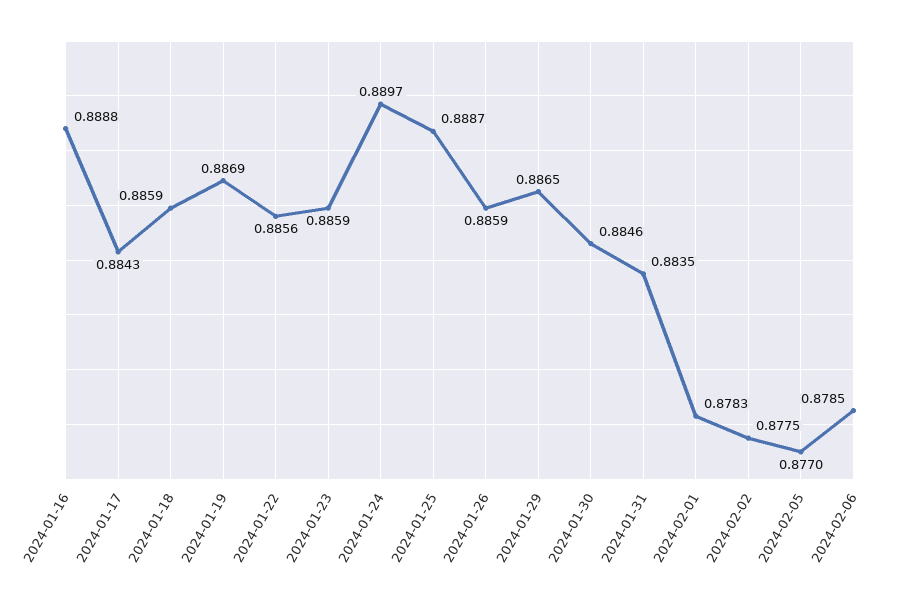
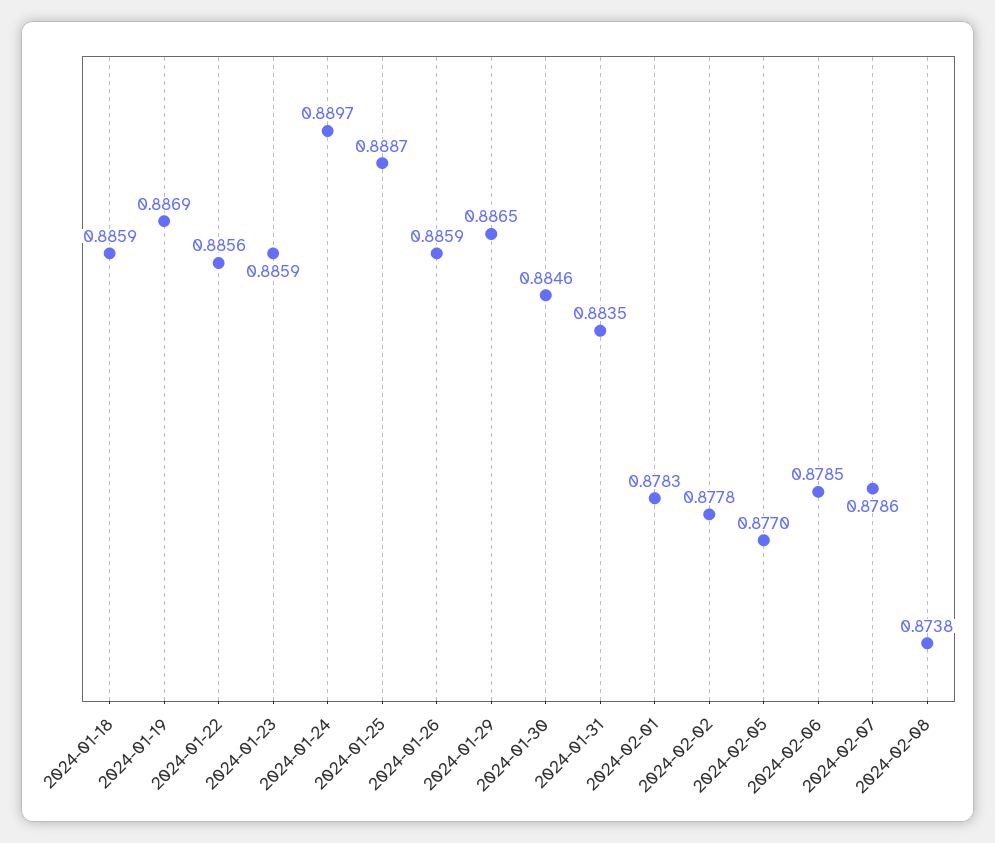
2024-01-16: 0.8888 -> none
2024-01-17: 0.8843 -> none
2024-02-02: 0.8775 -> 0.8778
2024-02-07: none -> 0.8786
2024-02-08: none -> 0.8738

